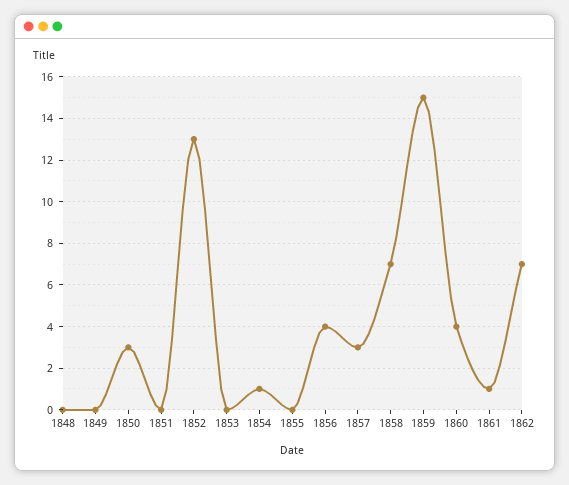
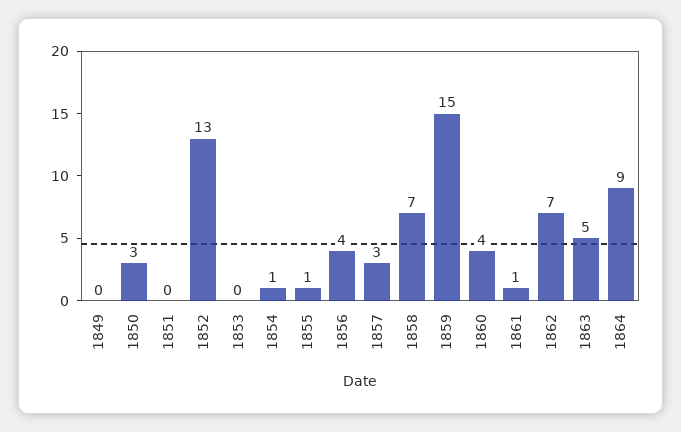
1848: 0 -> none
1855: 0 -> 1
1863: none -> 5
1864: none -> 9

